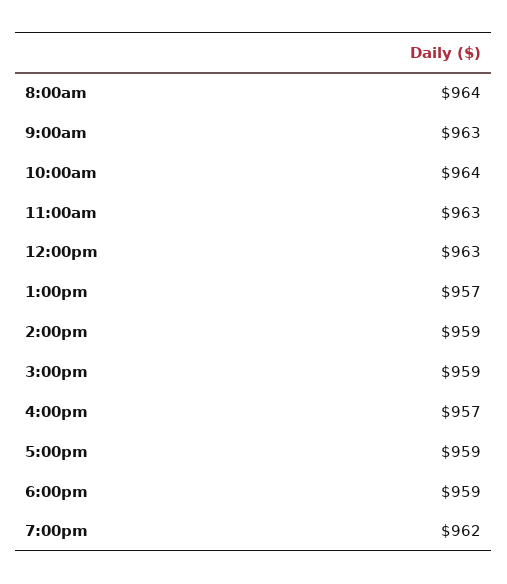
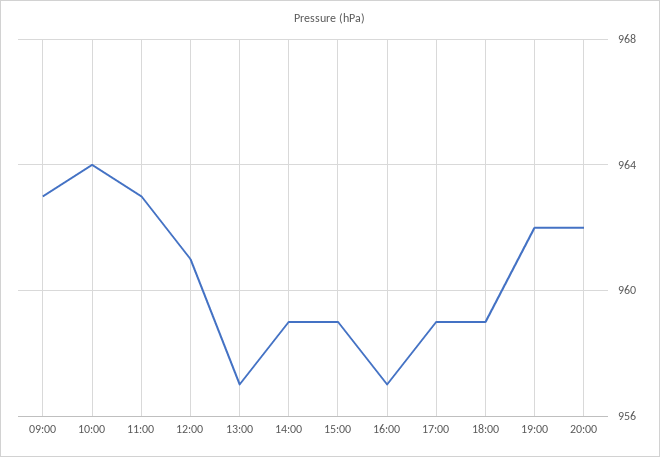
8:00am: 964 -> none
12:00pm: 963 -> 961
20:00: none -> 962

